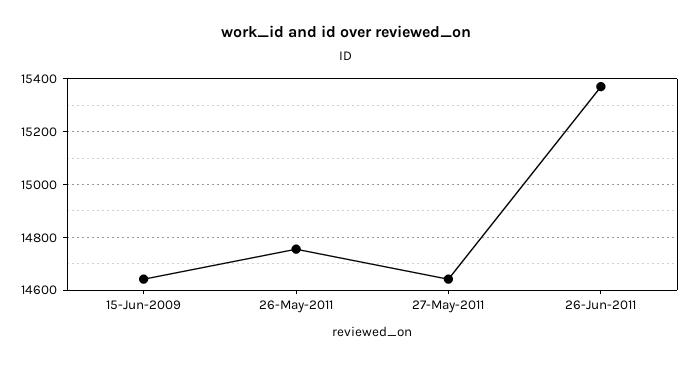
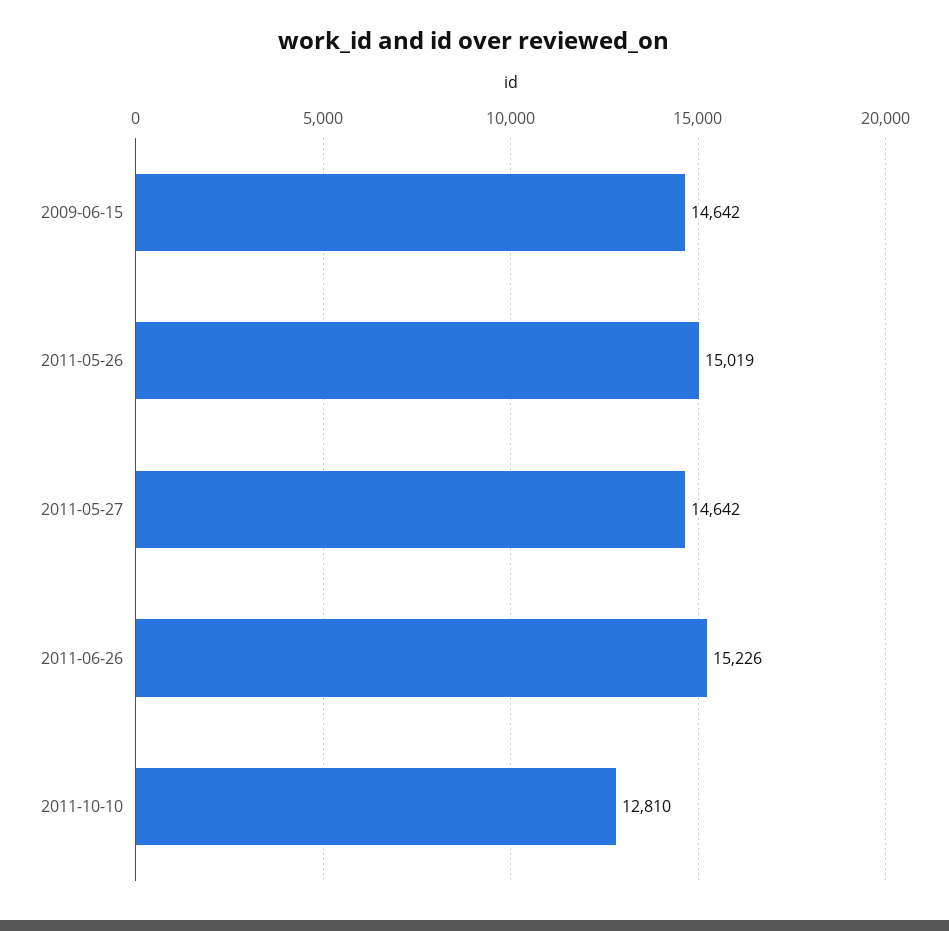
26-May-2011: 14750 -> 15019
26-Jun-2011: 15375 -> 15226
2011-10-10: none -> 12810

